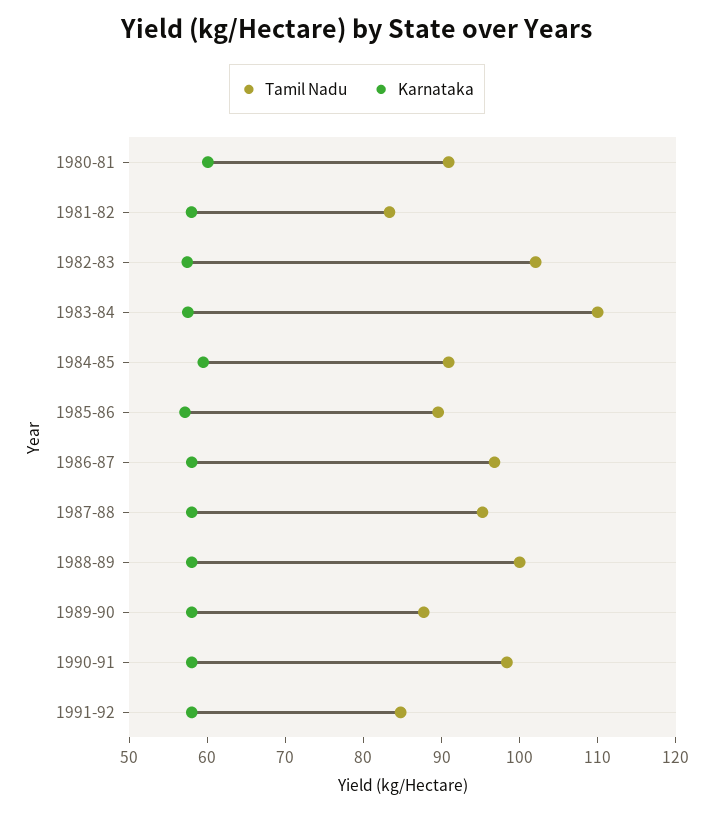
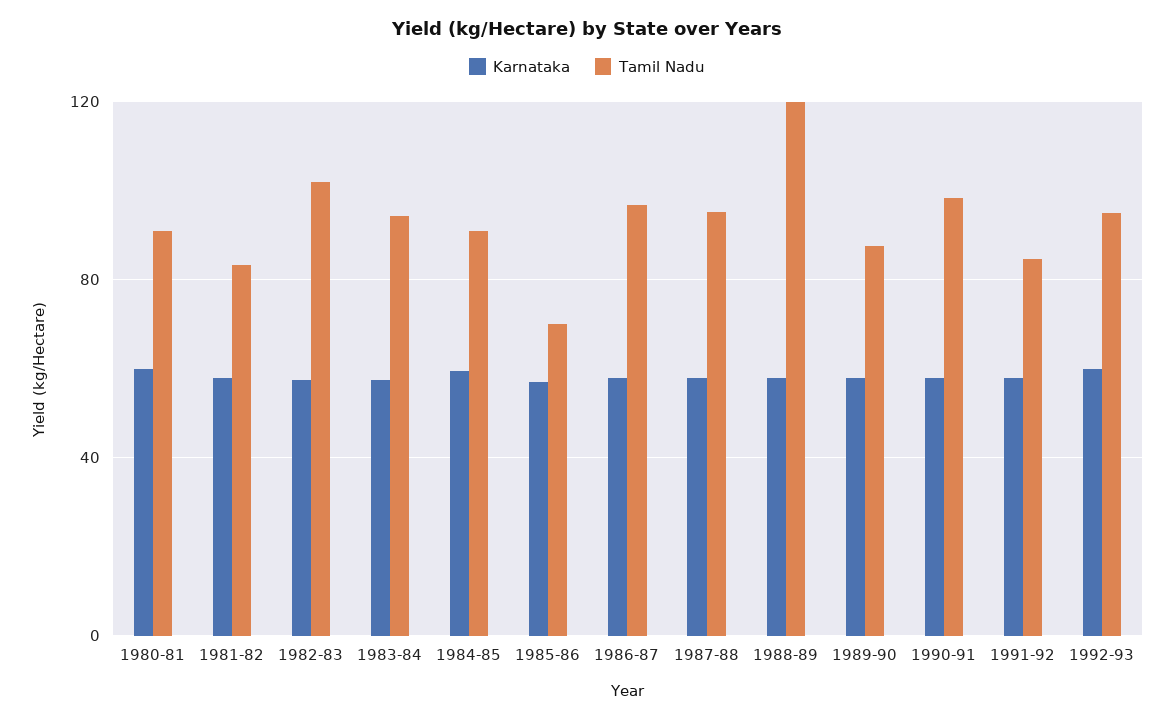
Tamil Nadu, 1983-84: 110 -> 95
Tamil Nadu, 1985-86: 90 -> 70
Tamil Nadu, 1988-89: 100 -> 120
Karnataka, 1992-93: none -> 60
Tamil Nadu, 1992-93: none -> 95

